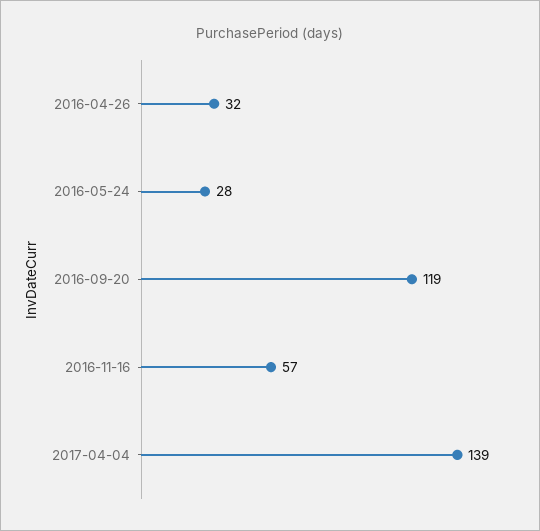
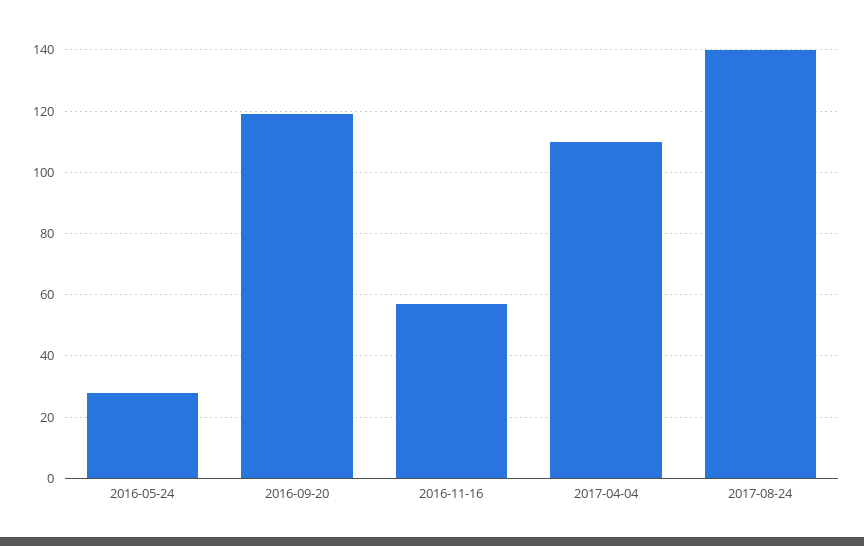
2016-04-26: 32 -> none
2017-04-04: 139 -> 110
2017-08-24: none -> 140

